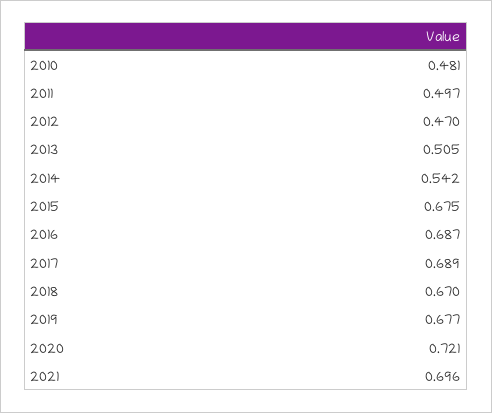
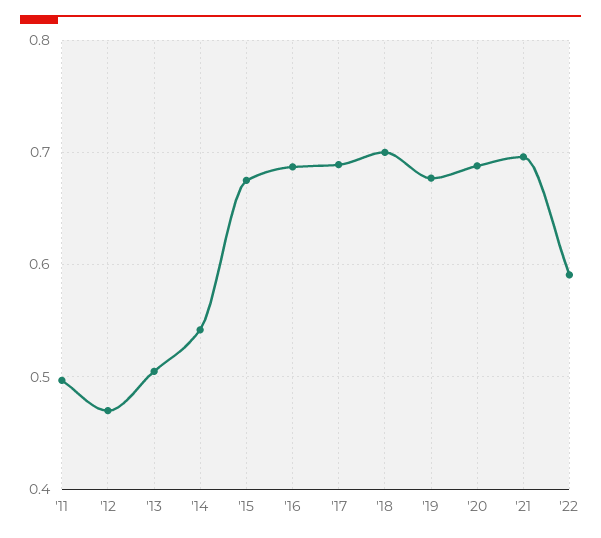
2010: 0.481 -> none
2018: 0.67 -> 0.7
2020: 0.721 -> 0.69
'22: none -> 0.59

